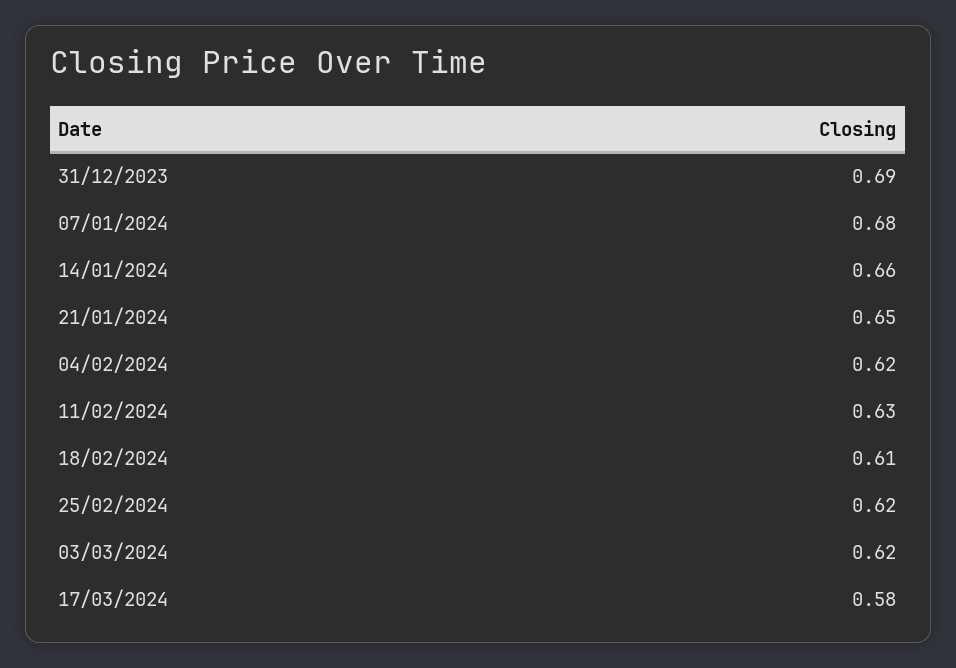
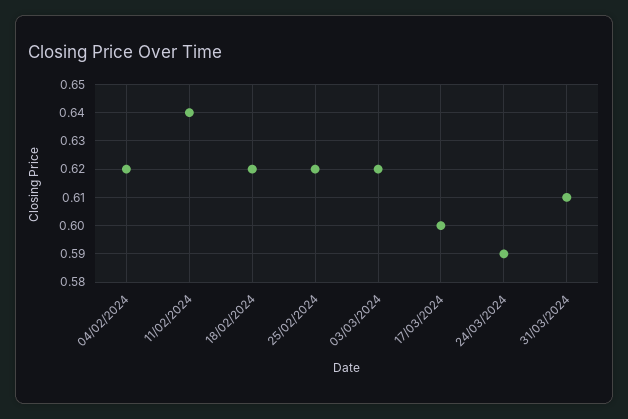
31/12/2023: 0.69 -> none
07/01/2024: 0.68 -> none
14/01/2024: 0.66 -> none
21/01/2024: 0.65 -> none
11/02/2024: 0.63 -> 0.64
18/02/2024: 0.61 -> 0.62
17/03/2024: 0.58 -> 0.6
24/03/2024: none -> 0.59
31/03/2024: none -> 0.61

